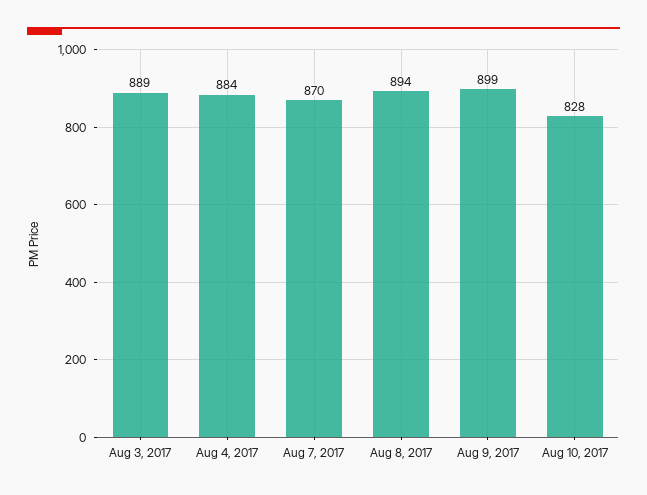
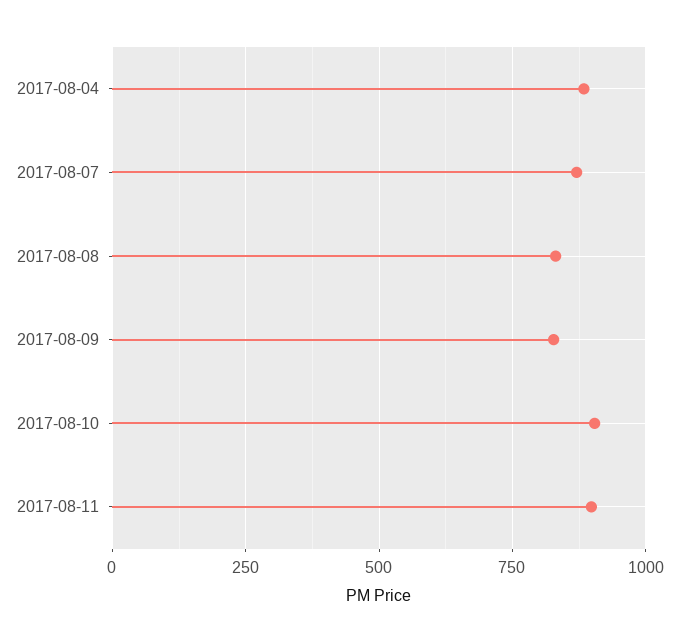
Aug 3, 2017: 889 -> none
Aug 8, 2017: 894 -> 825
Aug 9, 2017: 899 -> 825
Aug 10, 2017: 828 -> 900
2017-08-11: none -> 900

